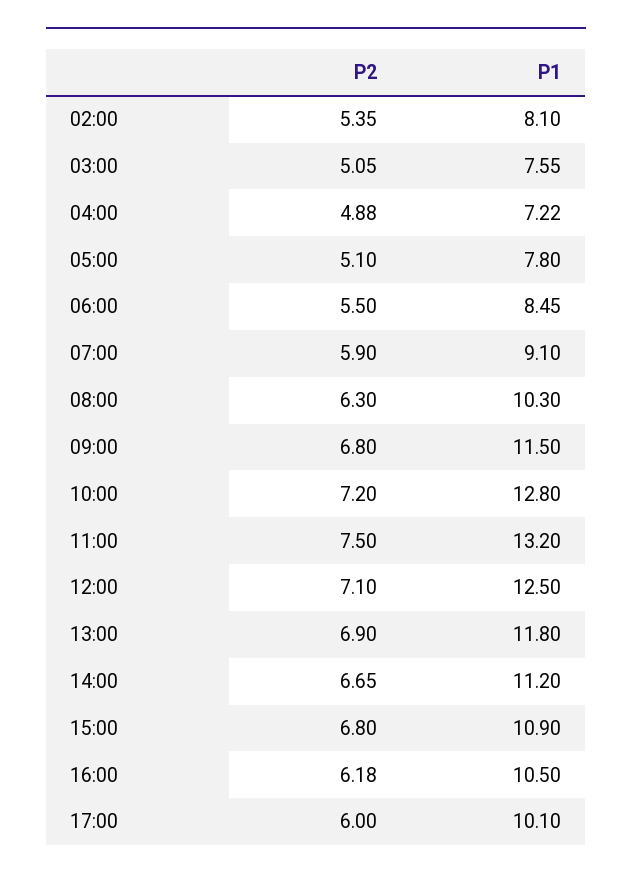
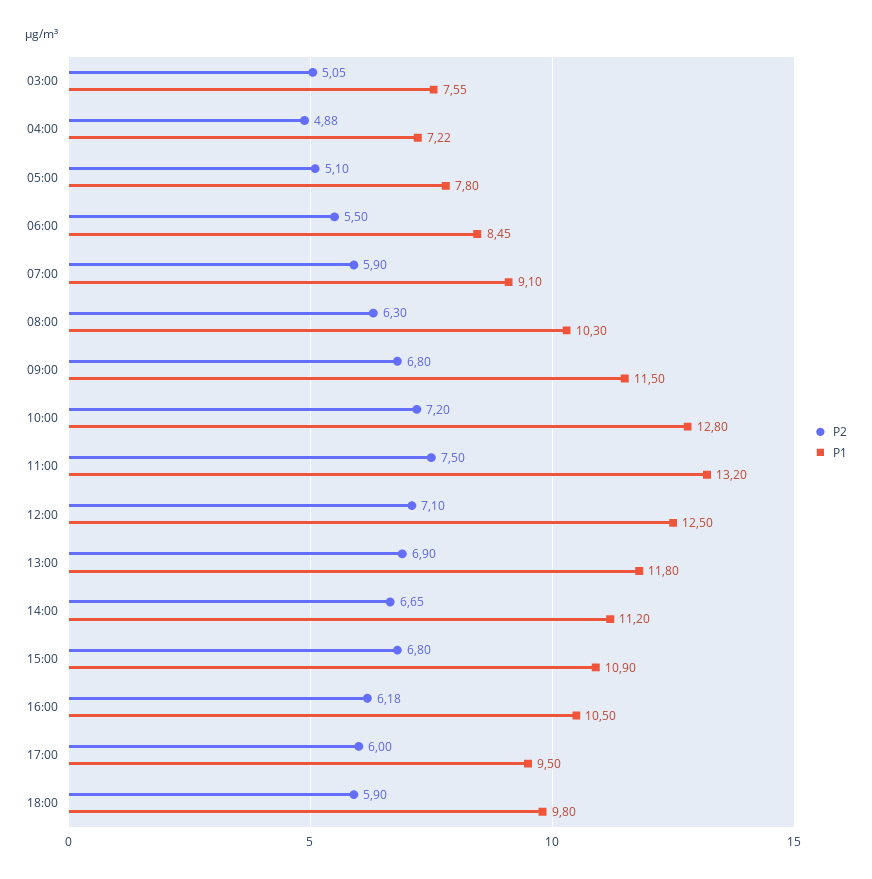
P2, 02:00: 5.35 -> none
P1, 02:00: 8.1 -> none
P1, 17:00: 10.1 -> 9.5
P2, 18:00: none -> 5.9
P1, 18:00: none -> 9.8

